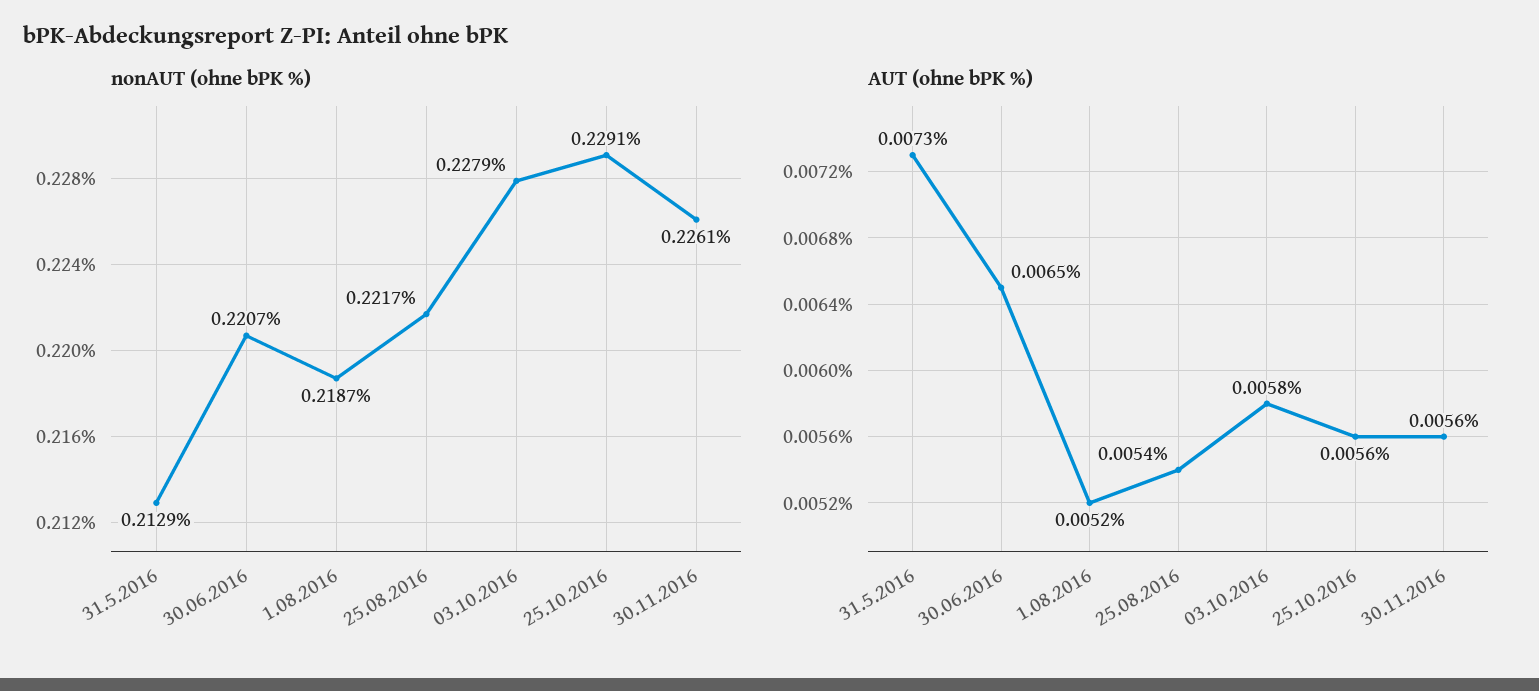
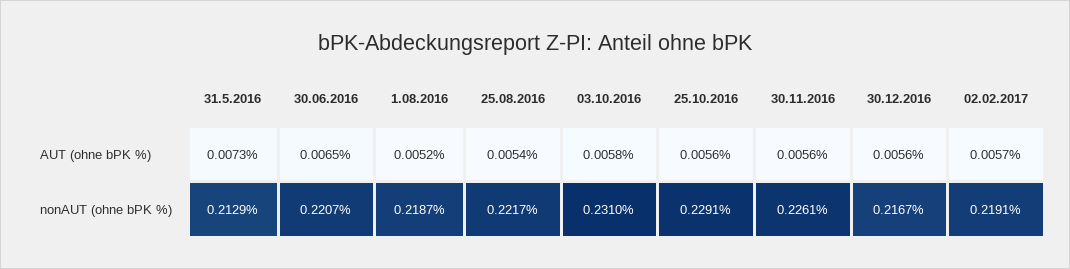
nonAUT (ohne bPK %), 03.10.2016: 0.2279 -> 0.231
AUT (ohne bPK %), 30.12.2016: none -> 0.0056
AUT (ohne bPK %), 02.02.2017: none -> 0.0057
nonAUT (ohne bPK %), 30.12.2016: none -> 0.2167
nonAUT (ohne bPK %), 02.02.2017: none -> 0.2191

